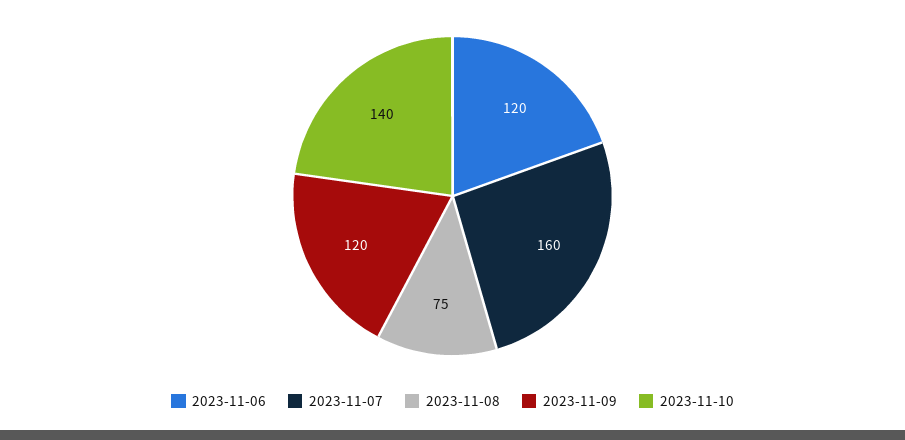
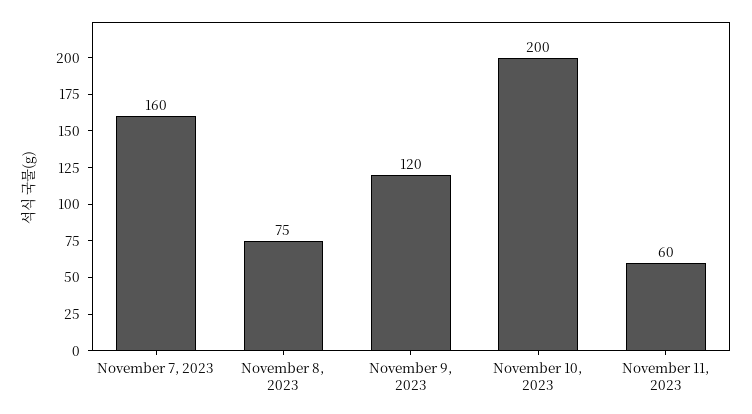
2023-11-06: 120 -> none
2023-11-10: 140 -> 200
November 11, 2023: none -> 60

